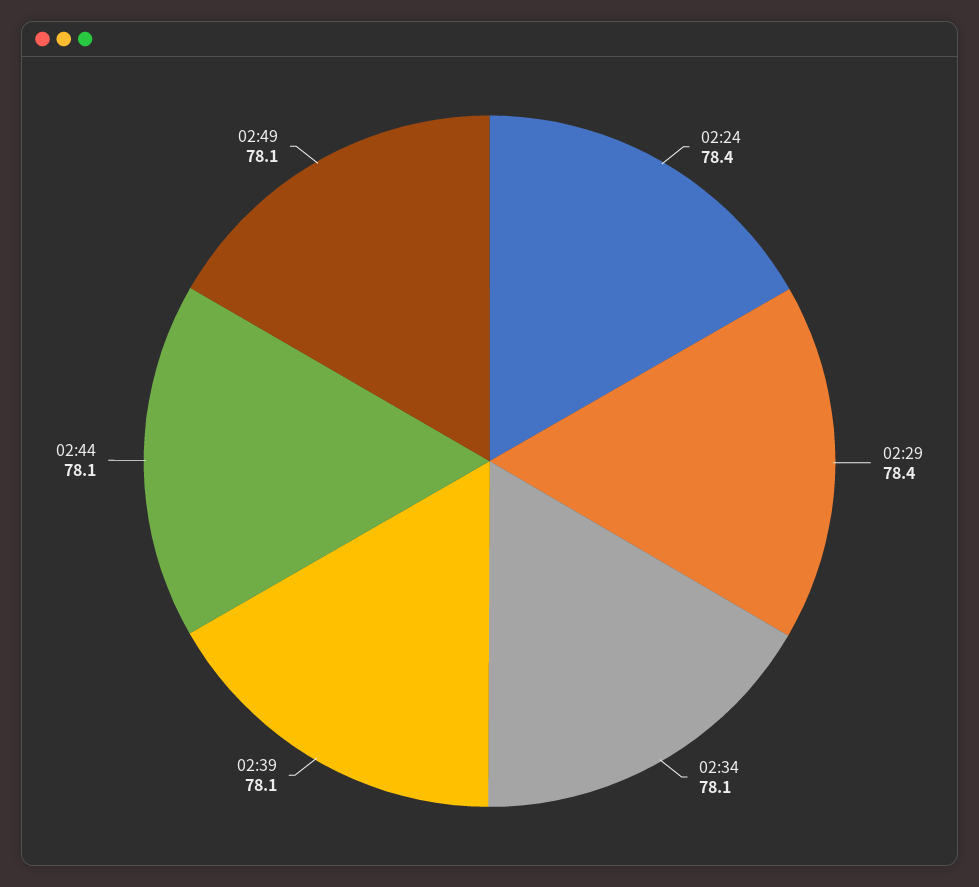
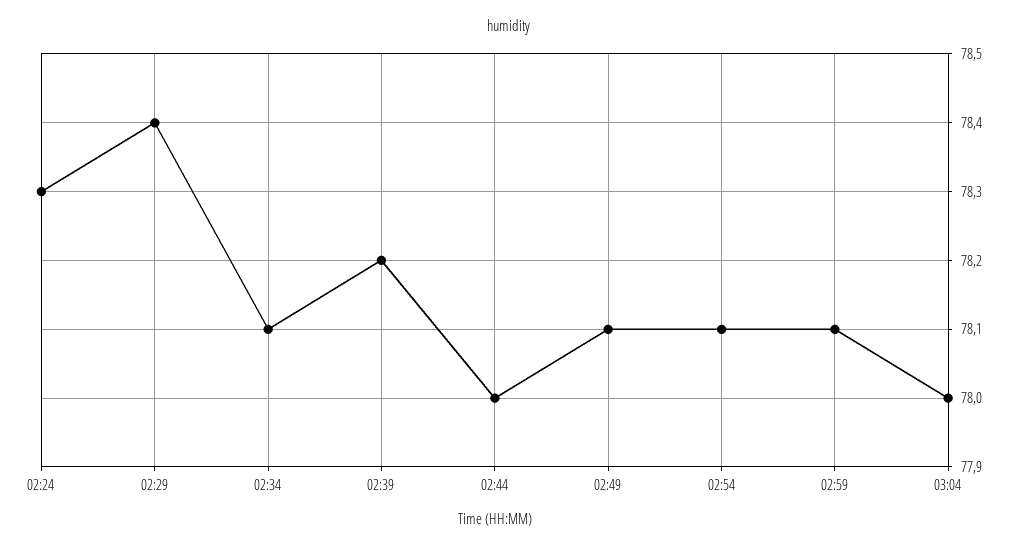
02:24: 78.4 -> 78.3
02:39: 78.1 -> 78.2
02:44: 78.1 -> 78
02:54: none -> 78.1
02:59: none -> 78.1
03:04: none -> 78

